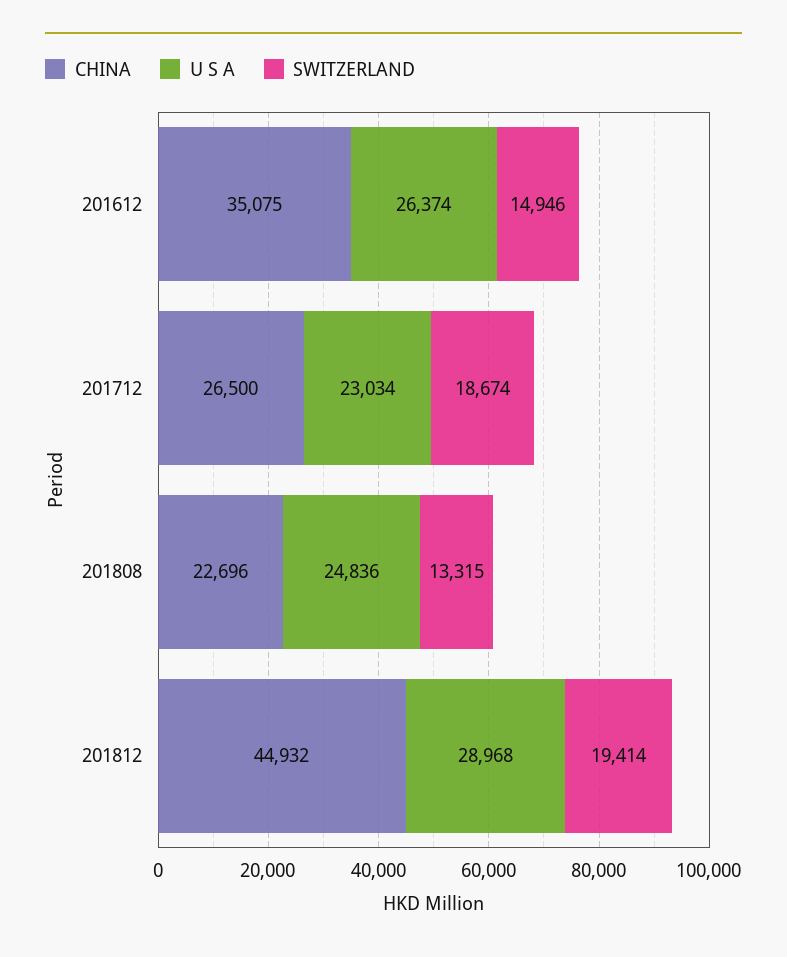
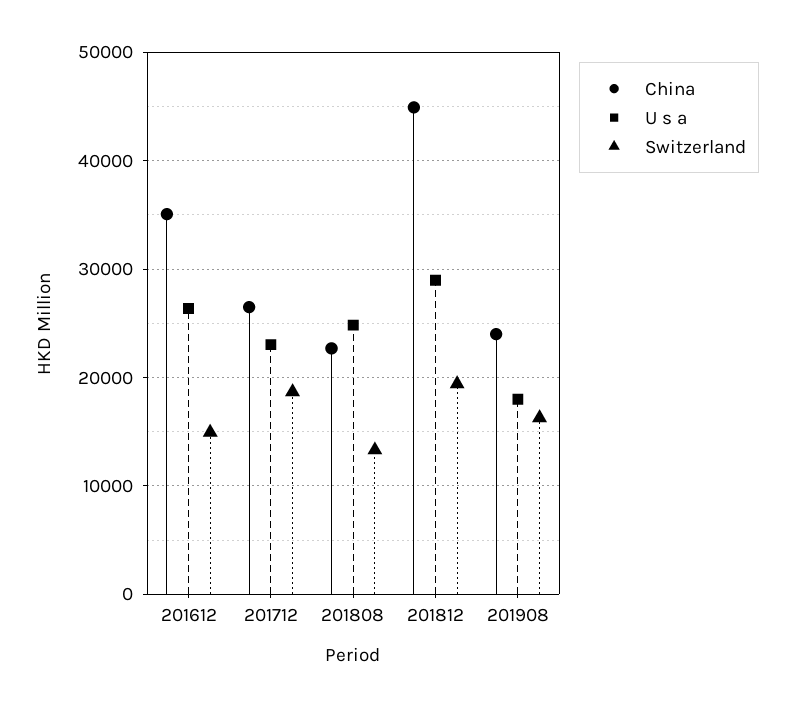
CHINA, 201908: none -> 24000
U S A, 201908: none -> 18000
SWITZERLAND, 201908: none -> 16000

